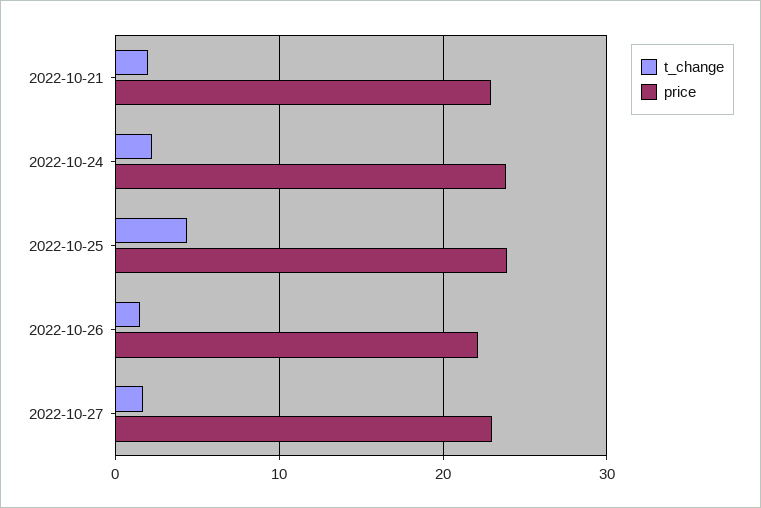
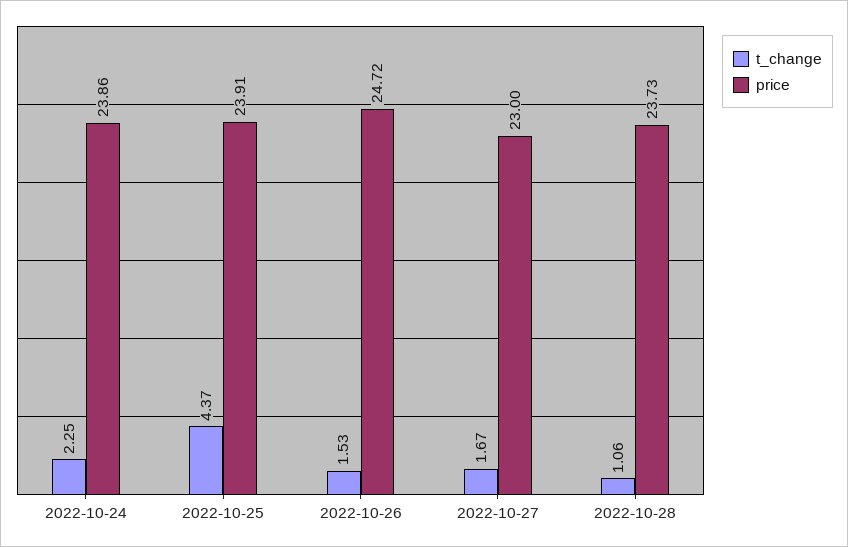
t_change, 2022-10-21: 2 -> none
price, 2022-10-21: 23 -> none
price, 2022-10-26: 22 -> 24.72
t_change, 2022-10-28: none -> 1.06
price, 2022-10-28: none -> 23.73

